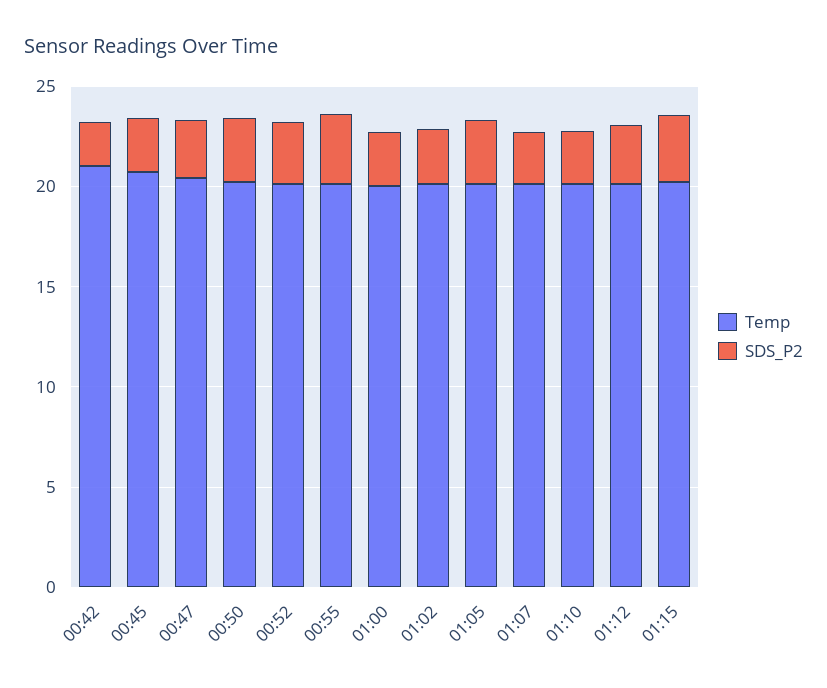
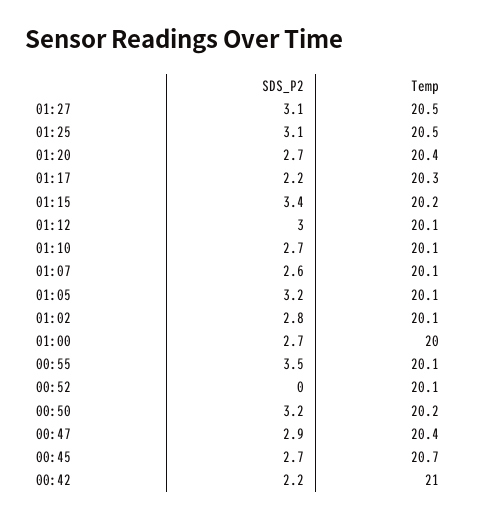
SDS_P2, 00:52: 3 -> 0
SDS_P2, 01:27: none -> 3.1
Temp, 01:27: none -> 20.5
SDS_P2, 01:25: none -> 3.1
Temp, 01:25: none -> 20.5
SDS_P2, 01:20: none -> 2.7
Temp, 01:20: none -> 20.4
SDS_P2, 01:17: none -> 2.2
Temp, 01:17: none -> 20.3

